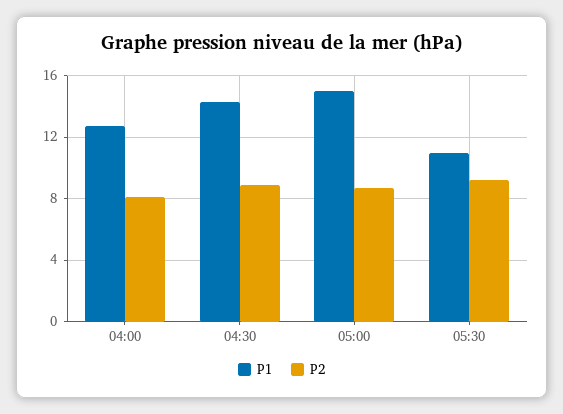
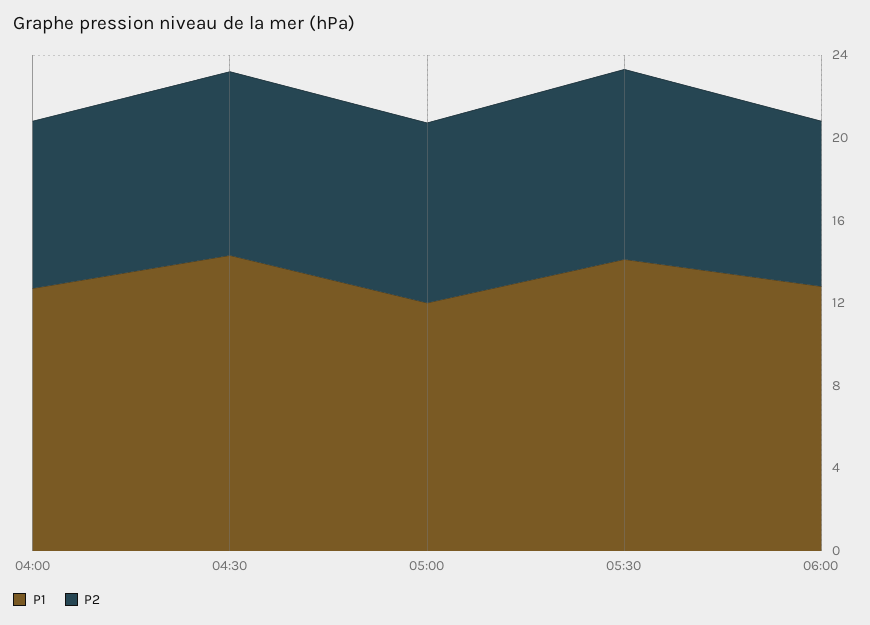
P1, 05:00: 15 -> 12
P1, 05:30: 11 -> 14
P1, 06:00: none -> 13
P2, 06:00: none -> 8

